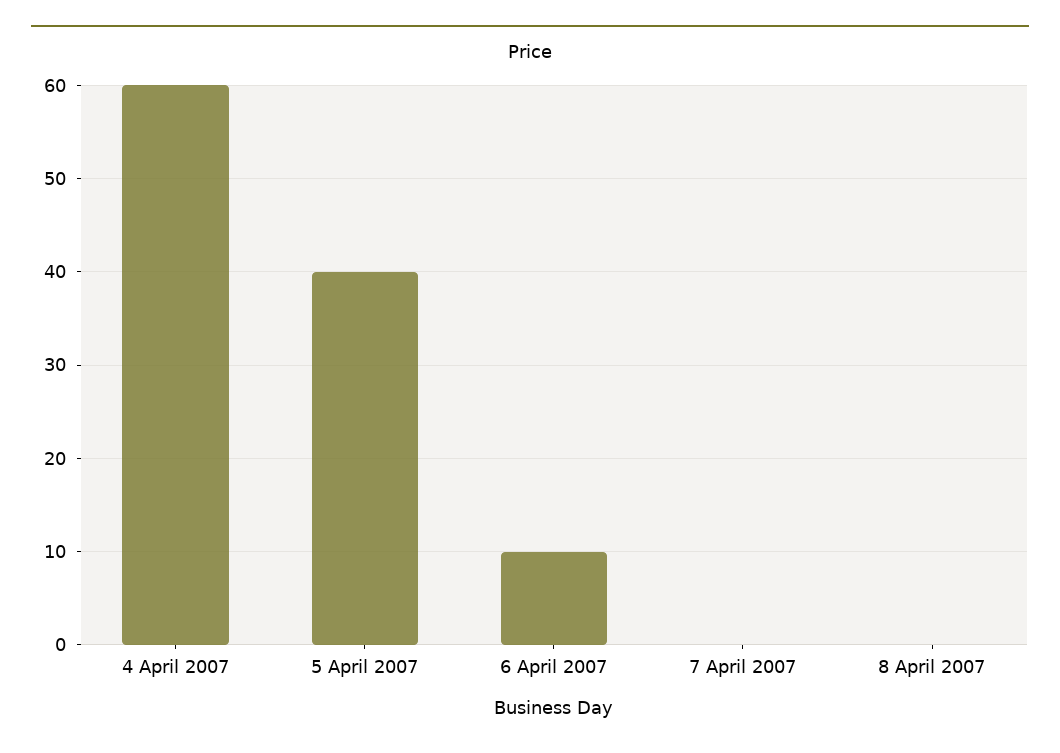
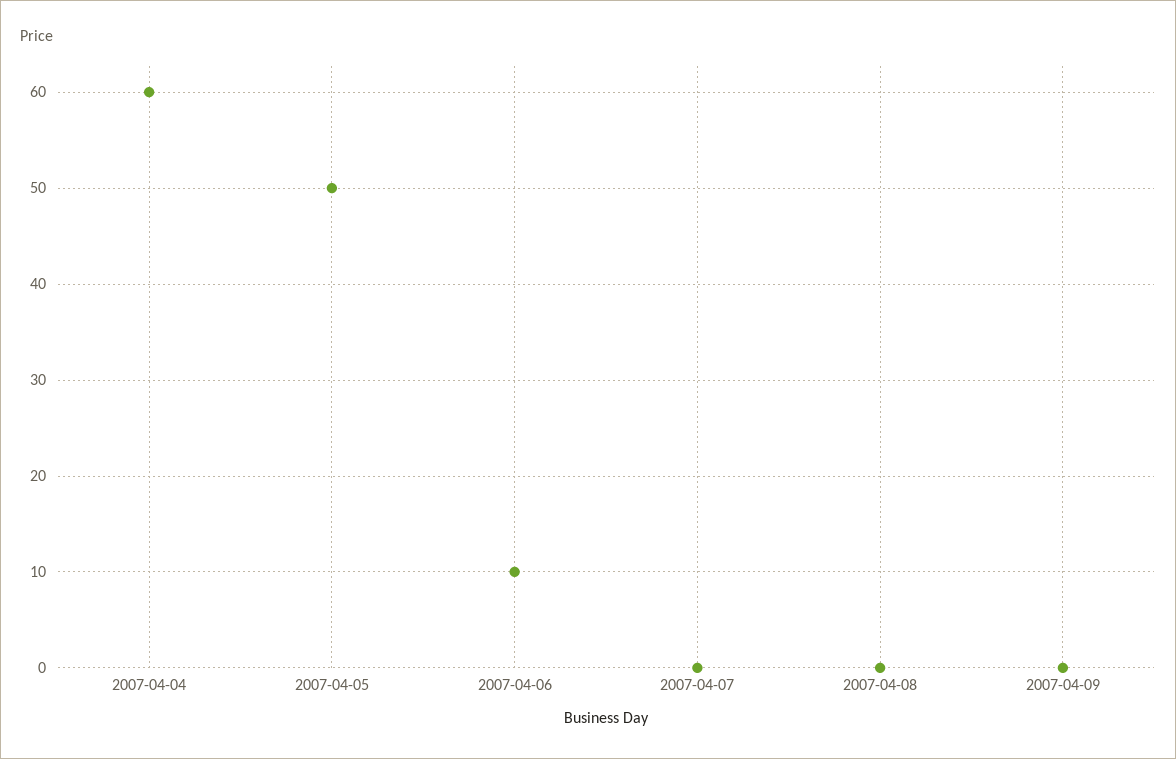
5 April 2007: 40 -> 50
2007-04-09: none -> 0

